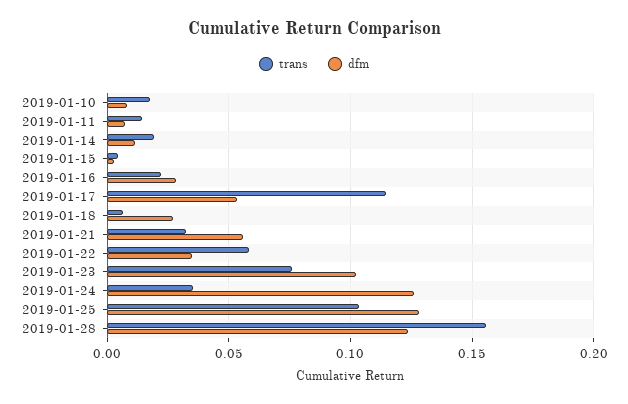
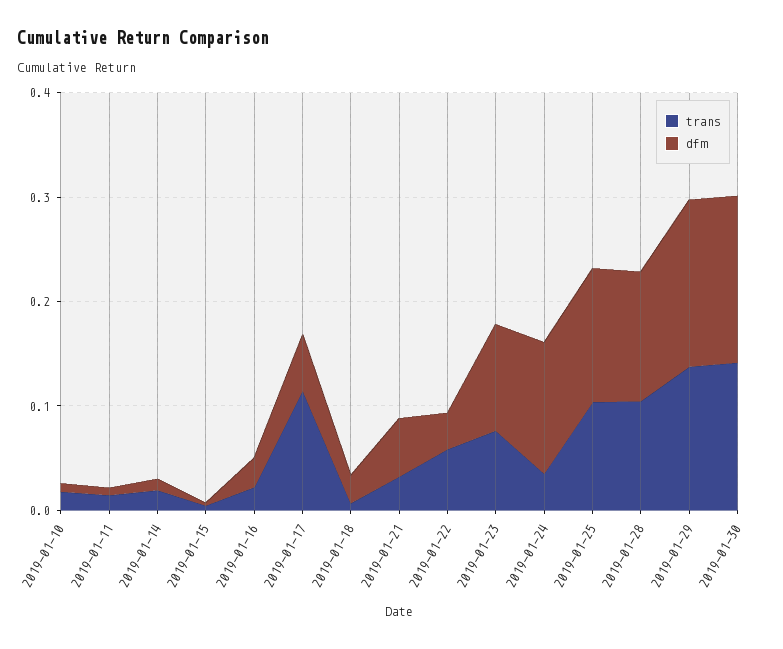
trans, 2019-01-28: 0.155 -> 0.1
trans, 2019-01-29: none -> 0.14
dfm, 2019-01-29: none -> 0.16
trans, 2019-01-30: none -> 0.14
dfm, 2019-01-30: none -> 0.16

